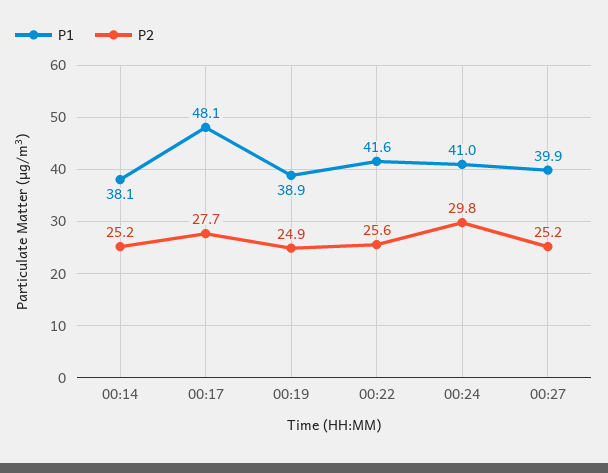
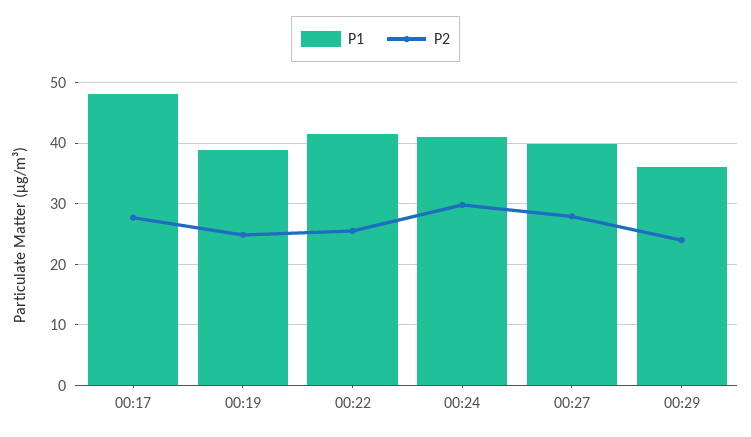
P1, 00:14: 38.1 -> none
P2, 00:14: 25.2 -> none
P2, 00:27: 25.2 -> 28
P1, 00:29: none -> 36
P2, 00:29: none -> 24

